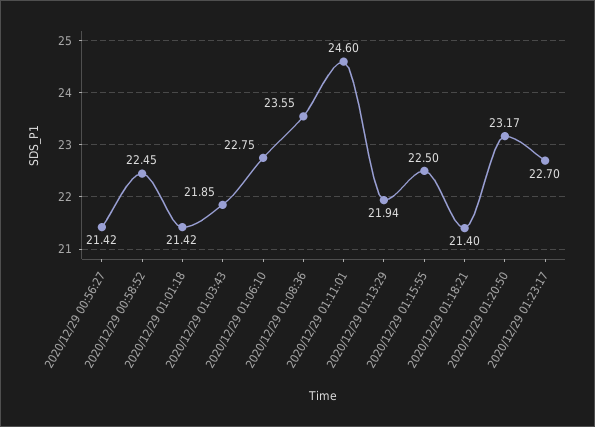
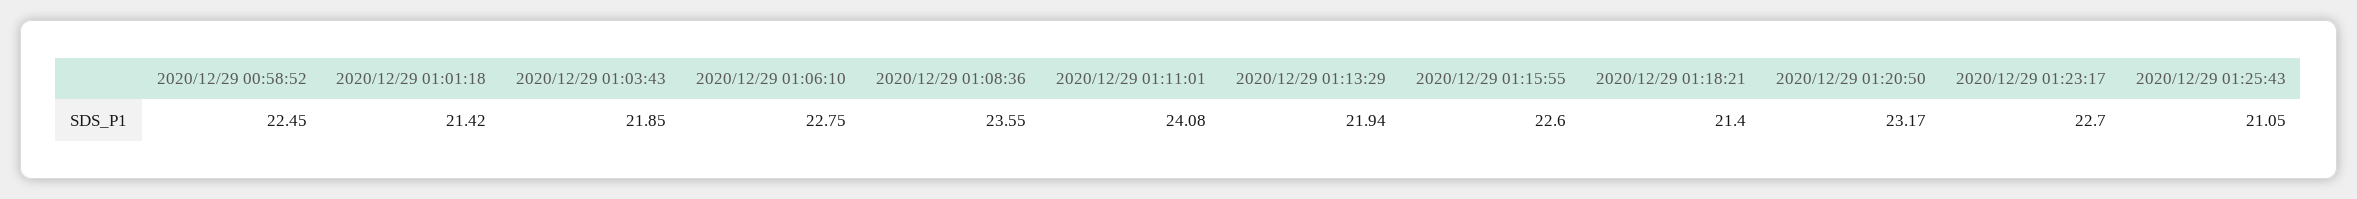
2020/12/29 00:56:27: 21.42 -> none
2020/12/29 01:11:01: 24.6 -> 24.08
2020/12/29 01:15:55: 22.5 -> 22.6
2020/12/29 01:25:43: none -> 21.05

